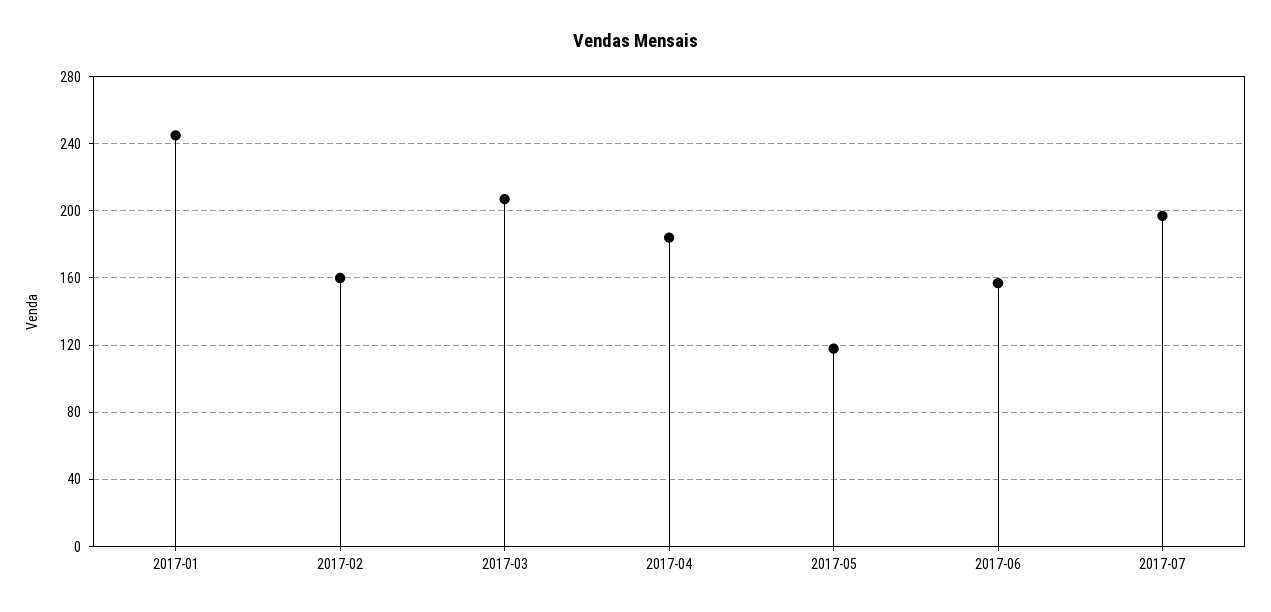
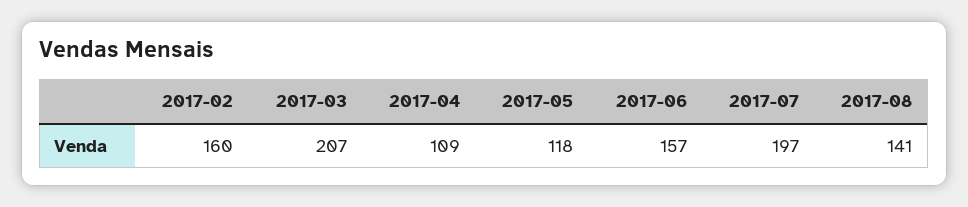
2017-01: 245 -> none
2017-04: 185 -> 109
2017-08: none -> 141

